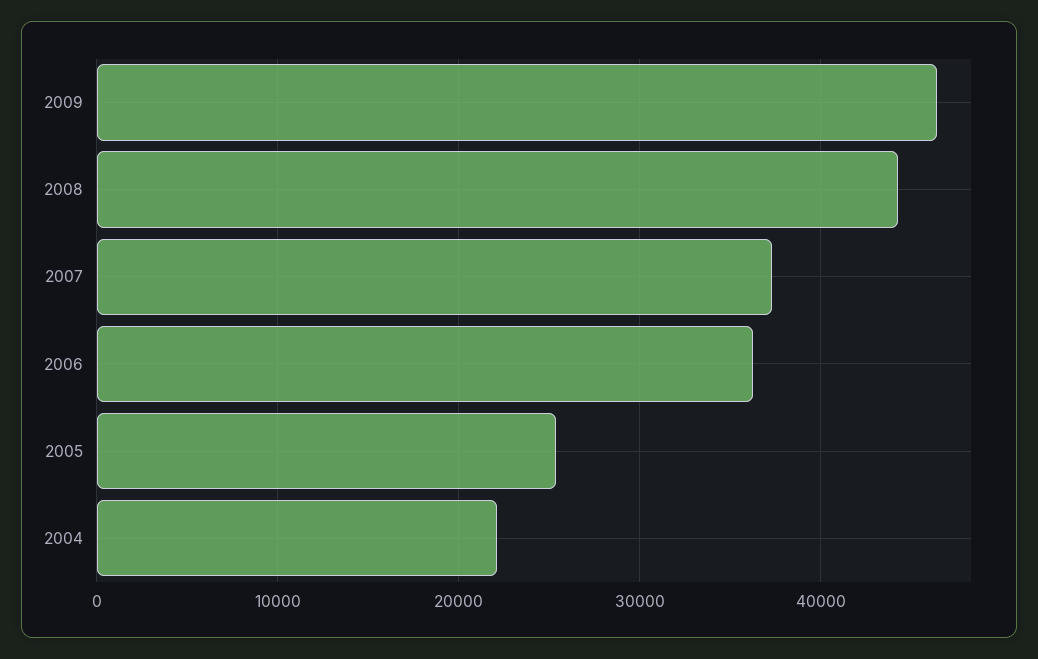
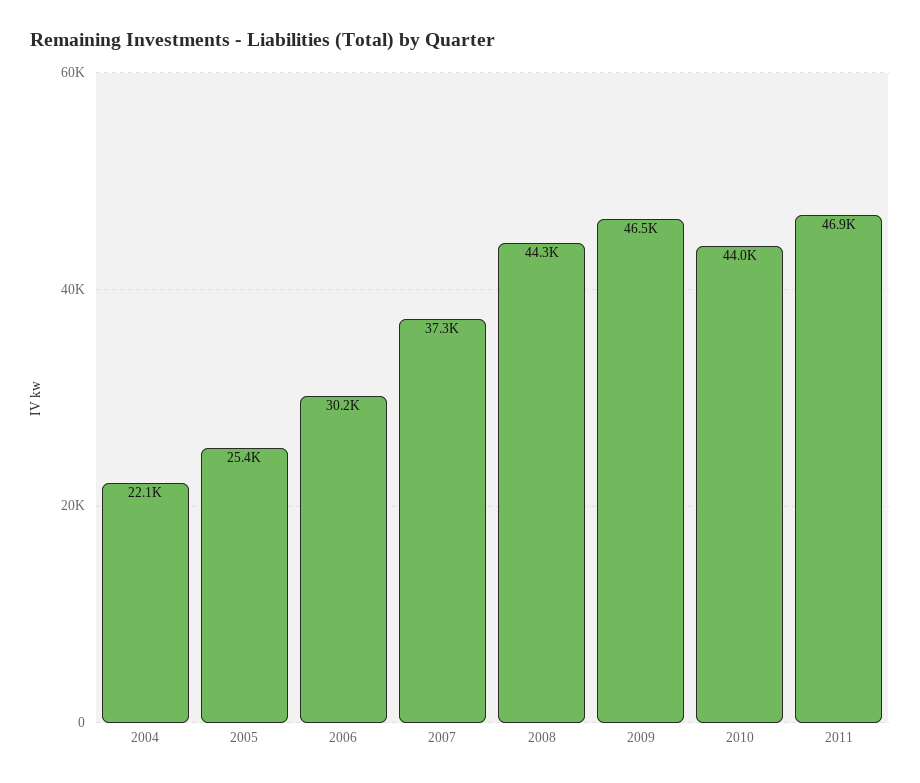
2006: 36000 -> 30200
2010: none -> 44000
2011: none -> 46900

